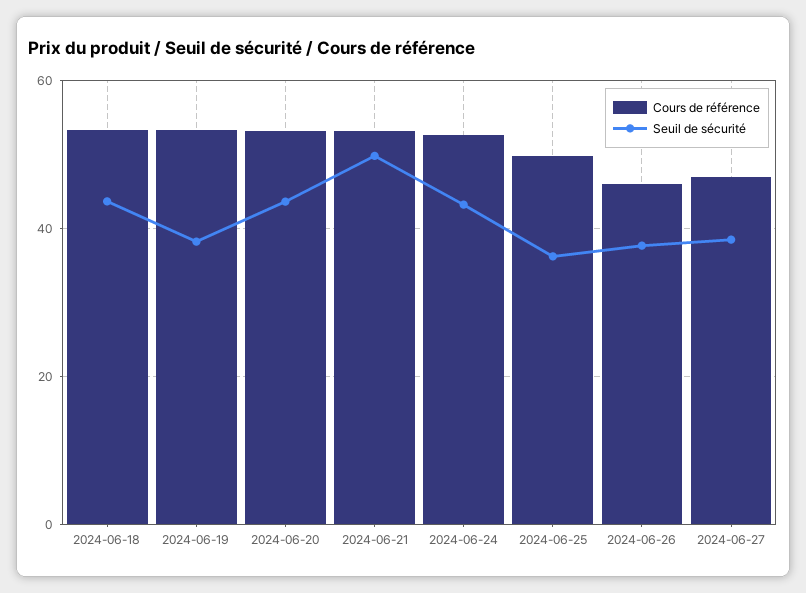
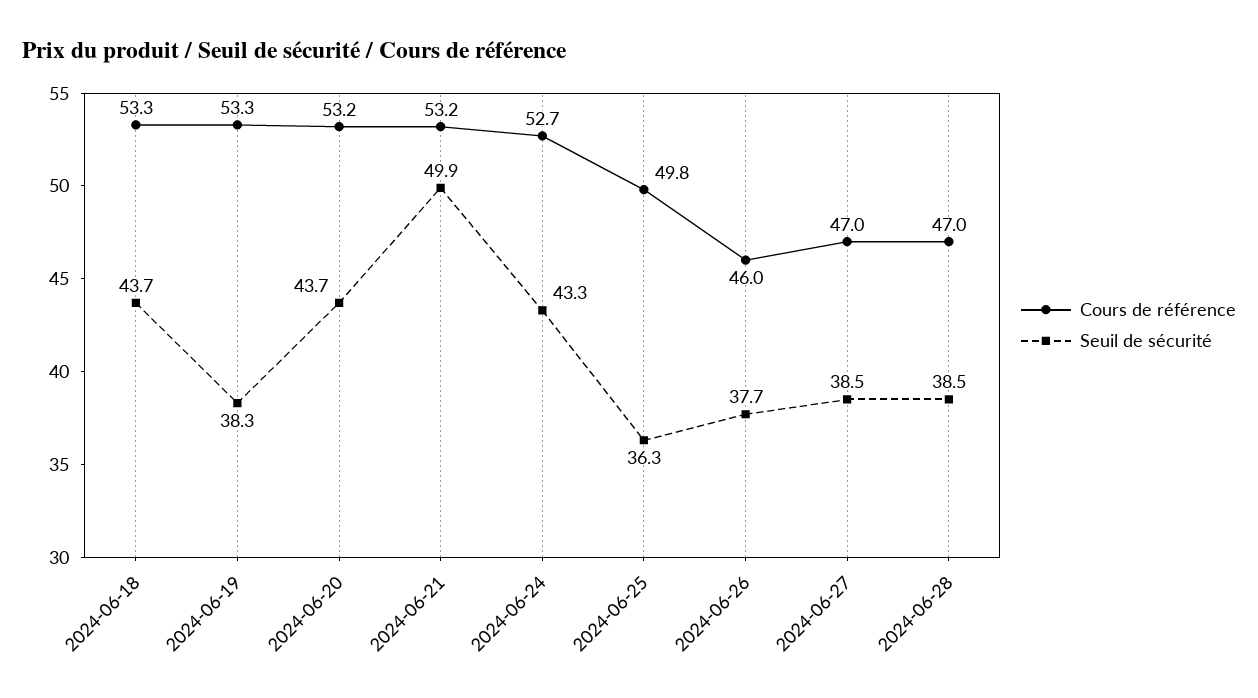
Cours de référence, 2024-06-28: none -> 47
Seuil de sécurité, 2024-06-28: none -> 38.5

